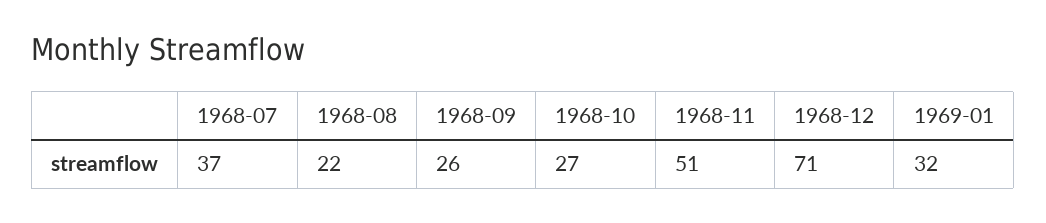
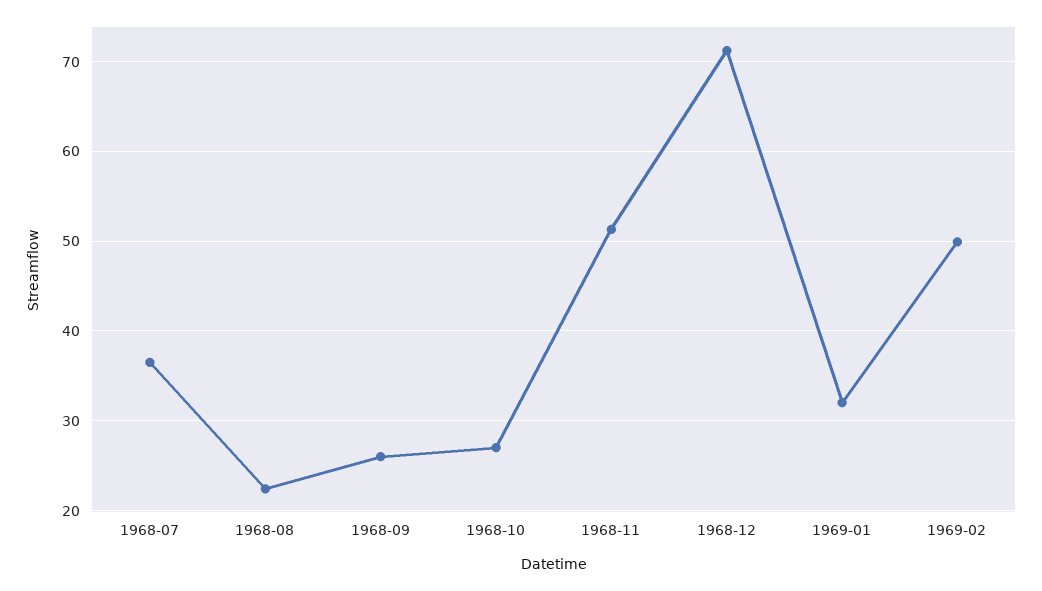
1969-02: none -> 50

